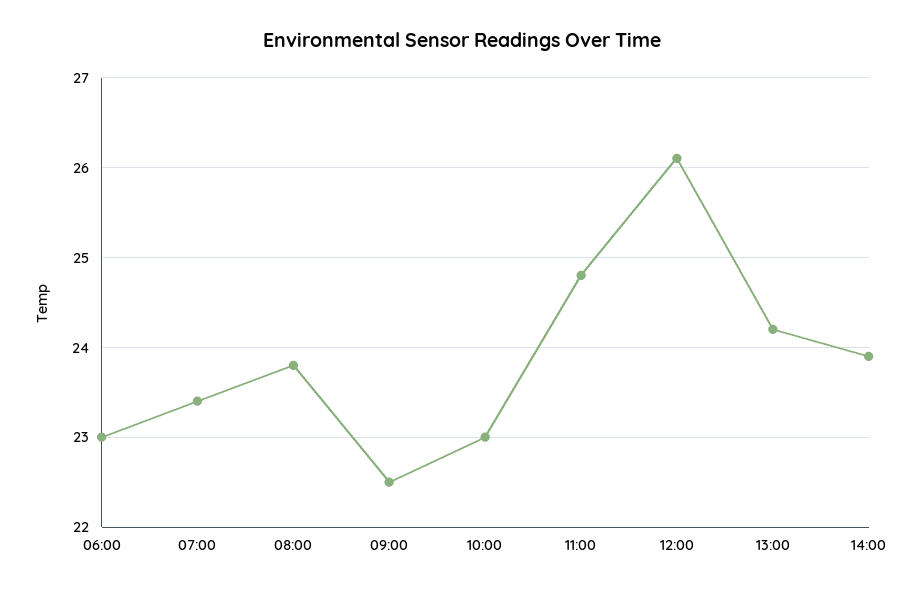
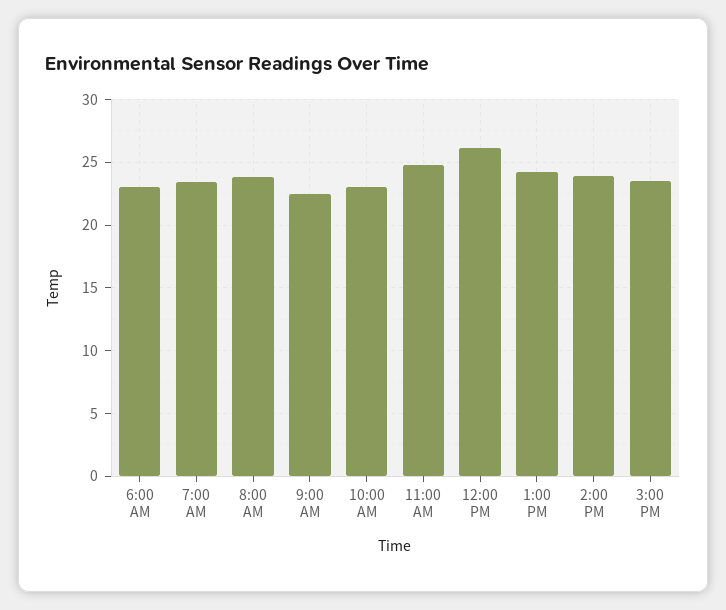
3:00 PM: none -> 23.5

